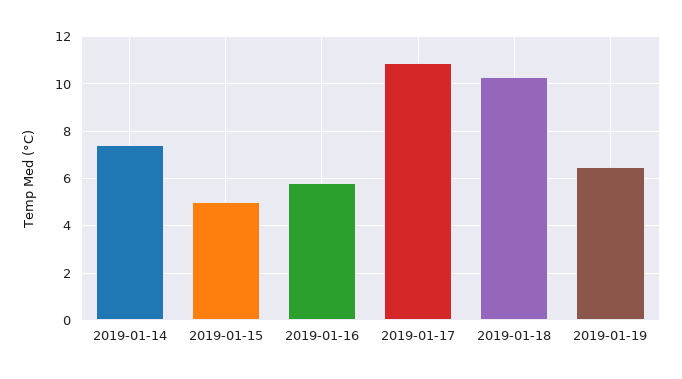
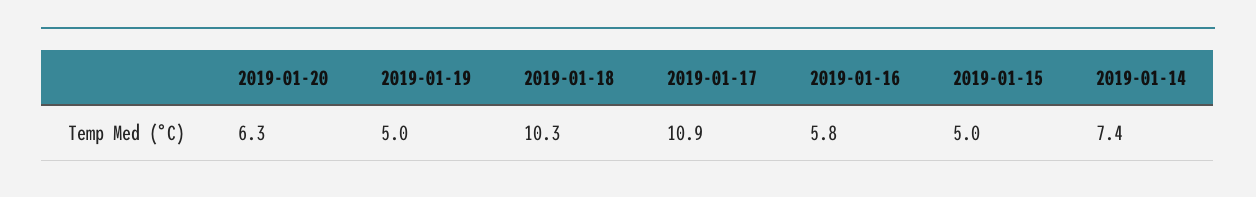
2019-01-19: 6.5 -> 5
2019-01-20: none -> 6.3

